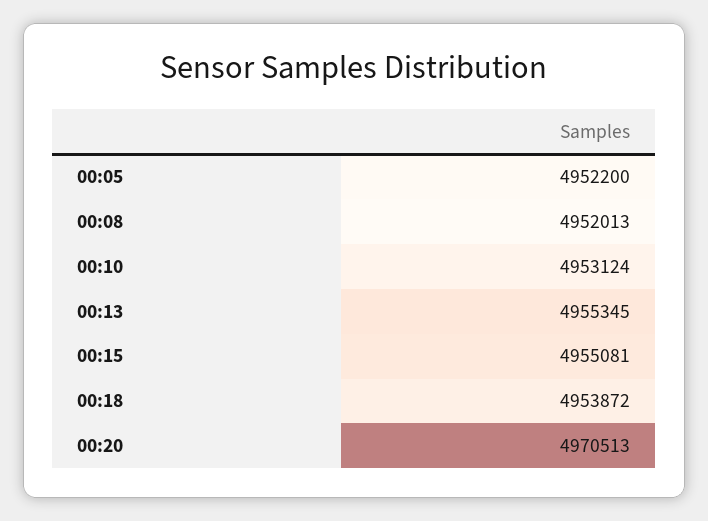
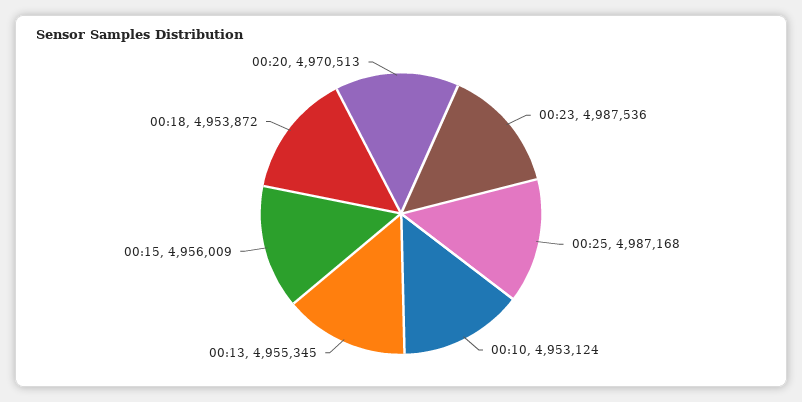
00:05: 4952200 -> none
00:08: 4952013 -> none
00:15: 4955081 -> 4956009
00:23: none -> 4987536
00:25: none -> 4987168

